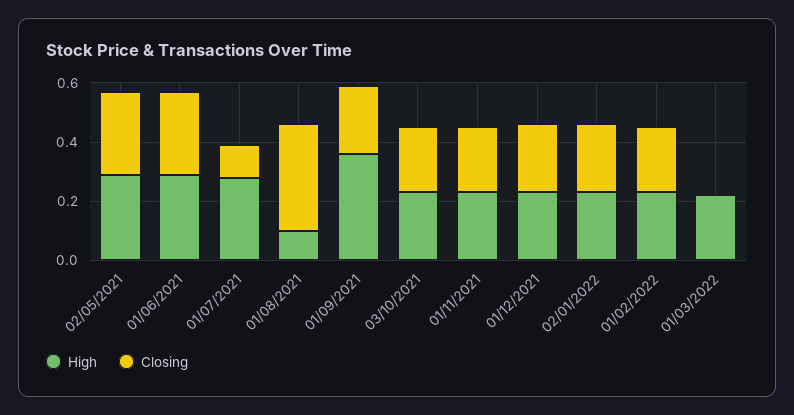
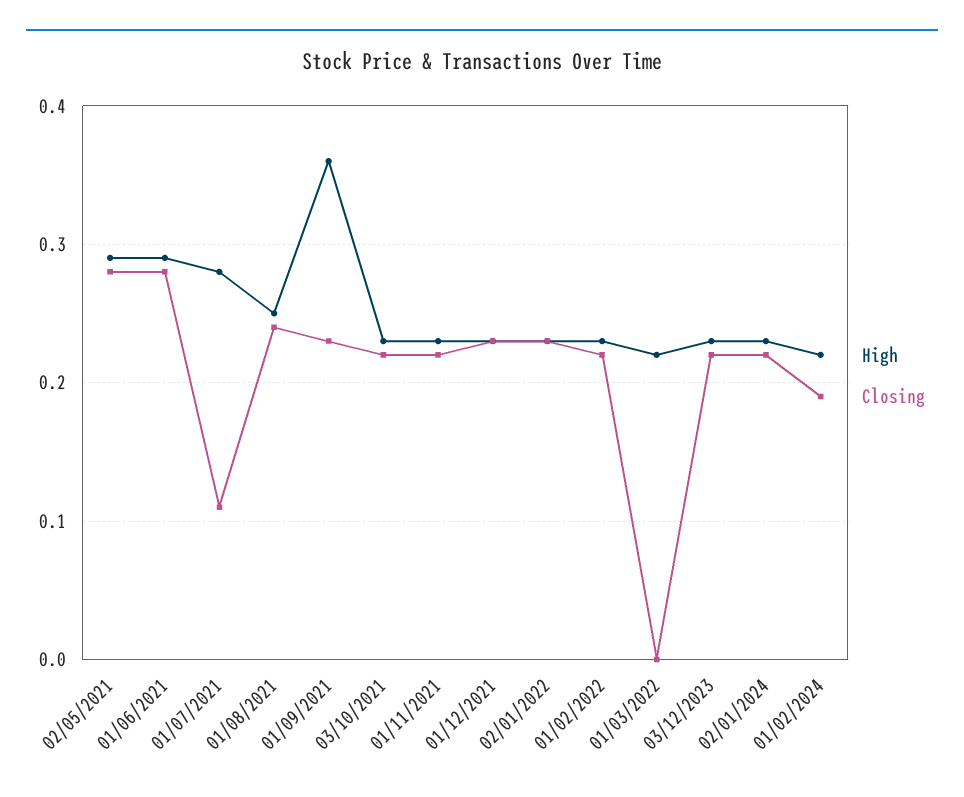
High, 01/08/2021: 0.1 -> 0.25
Closing, 01/08/2021: 0.35 -> 0.24
High, 03/12/2023: none -> 0.23
Closing, 03/12/2023: none -> 0.22
High, 02/01/2024: none -> 0.23
Closing, 02/01/2024: none -> 0.22
High, 01/02/2024: none -> 0.22
Closing, 01/02/2024: none -> 0.19

